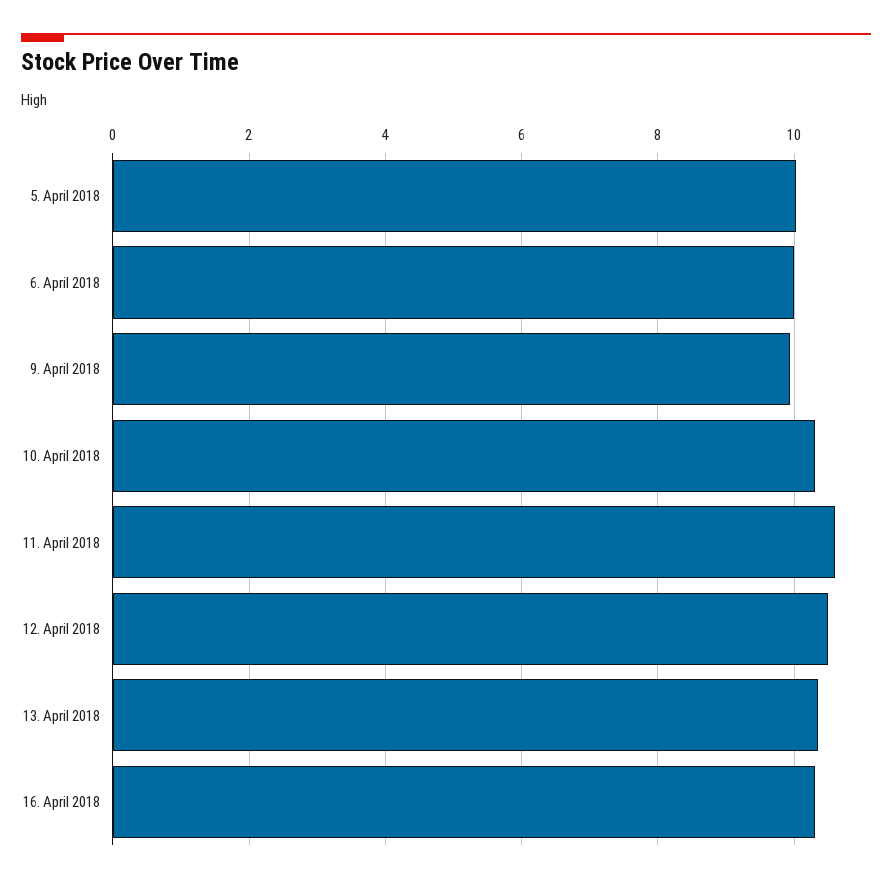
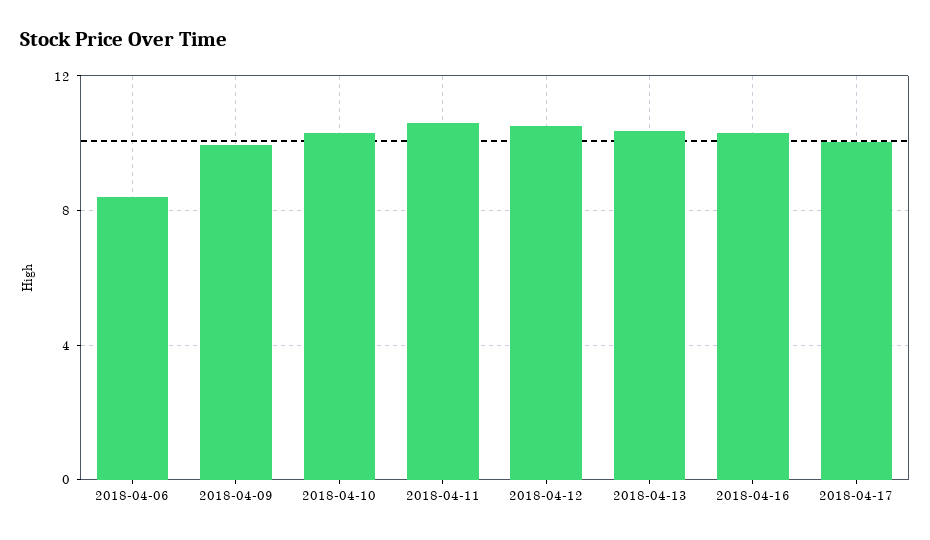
5. April 2018: 10 -> none
6. April 2018: 10 -> 8.5
2018-04-17: none -> 10

